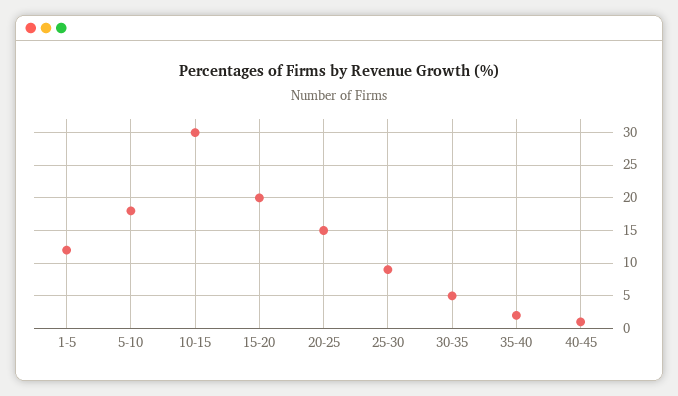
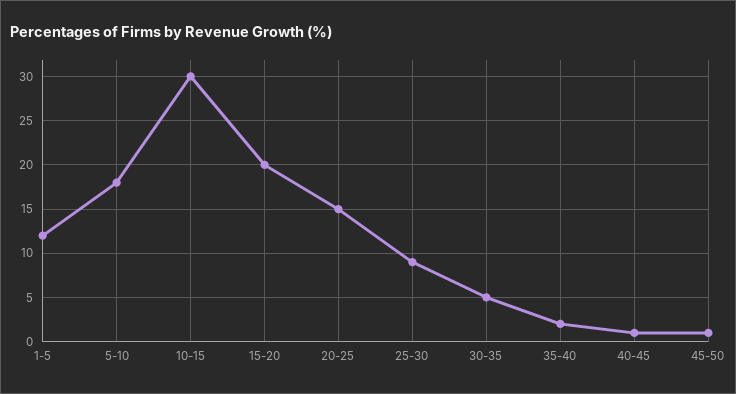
45-50: none -> 1

